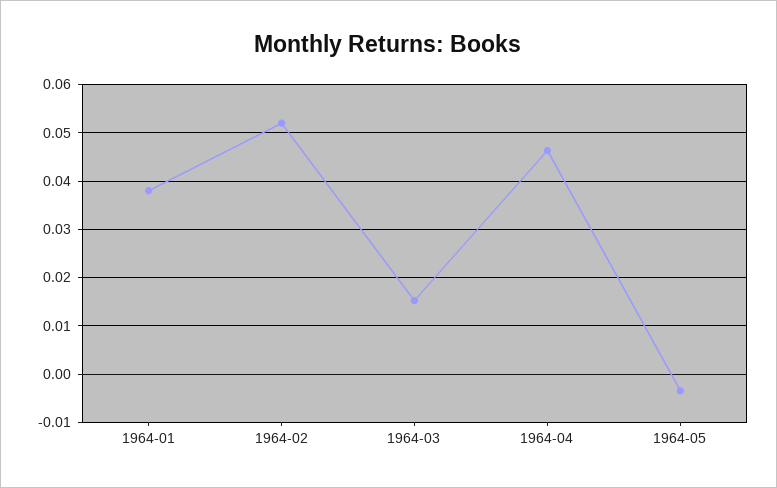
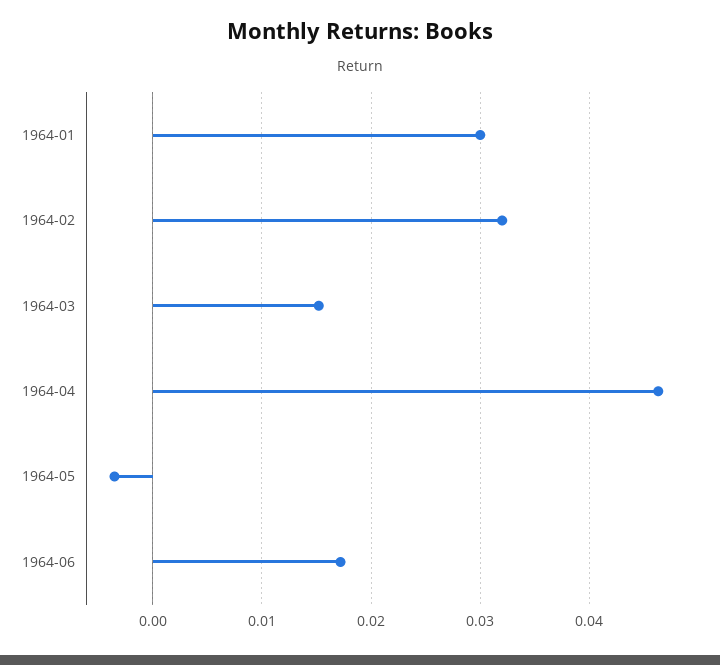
1964-01: 0.038 -> 0.03
1964-02: 0.052 -> 0.032
1964-06: none -> 0.017

